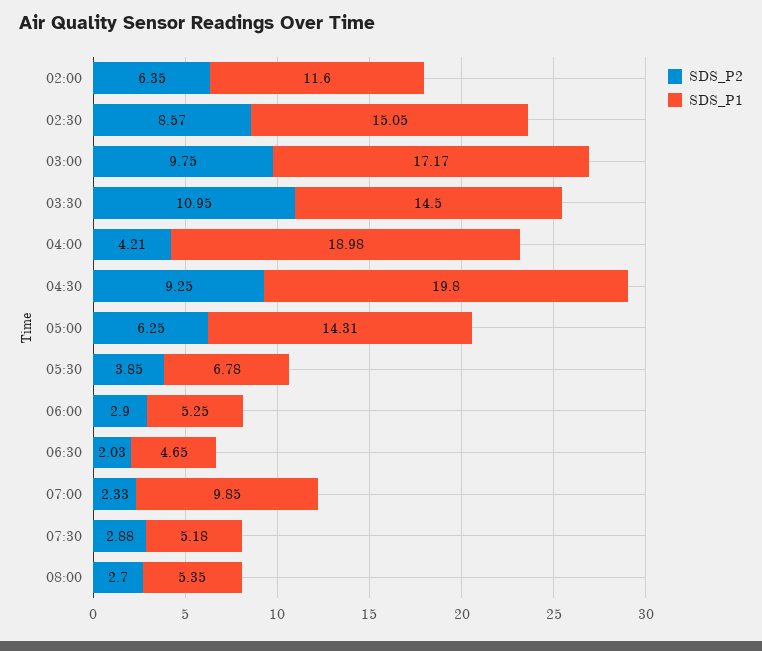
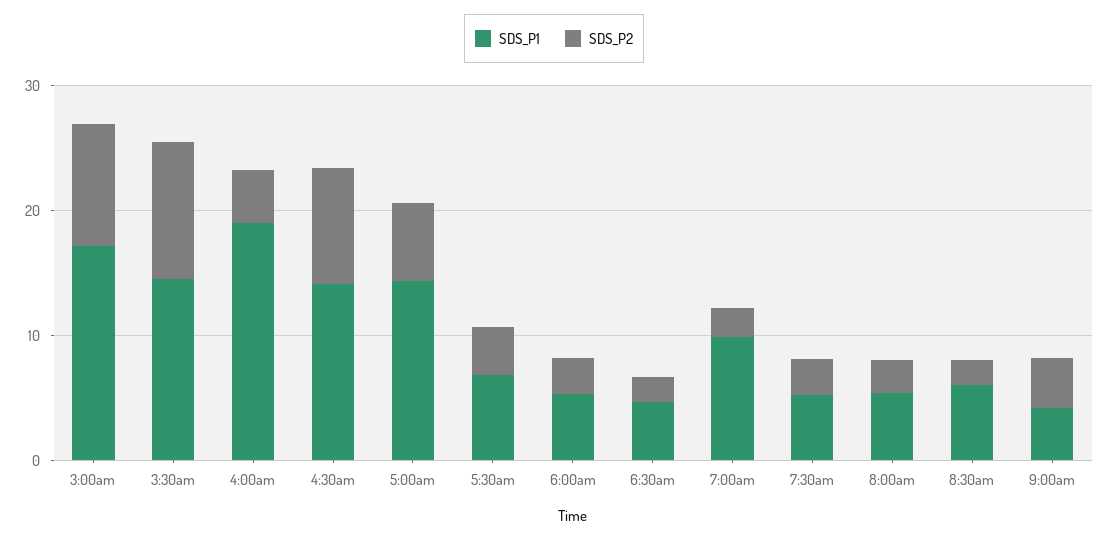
SDS_P2, 02:00: 6.35 -> none
SDS_P1, 02:00: 11.6 -> none
SDS_P2, 02:30: 8.57 -> none
SDS_P1, 02:30: 15.05 -> none
SDS_P1, 04:30: 19.8 -> 14
SDS_P1, 8:30am: none -> 6
SDS_P2, 8:30am: none -> 2
SDS_P1, 9:00am: none -> 4
SDS_P2, 9:00am: none -> 4

